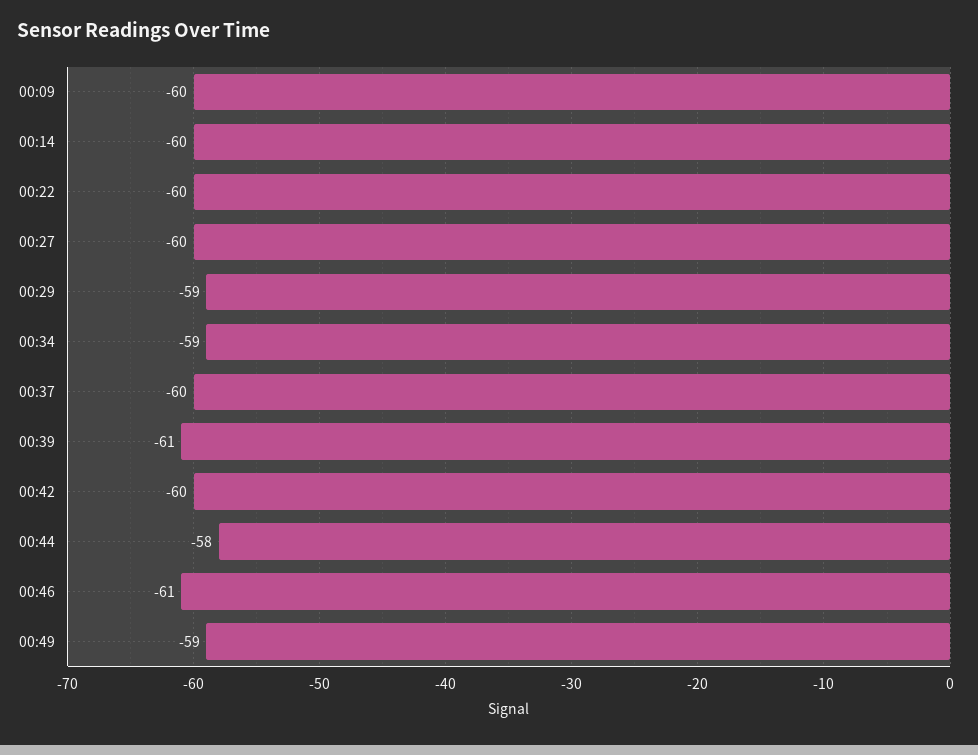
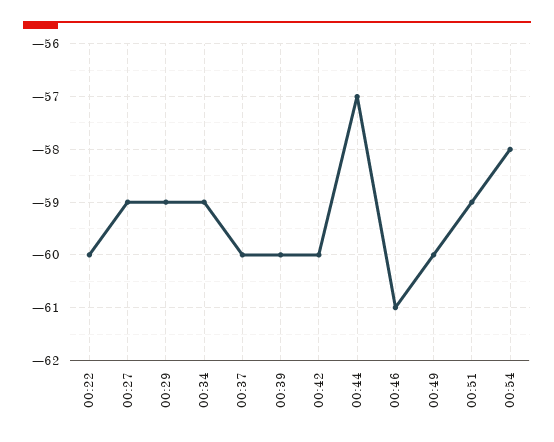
00:09: -60 -> none
00:14: -60 -> none
00:27: -60 -> -59
00:39: -61 -> -60
00:44: -58 -> -57
00:49: -59 -> -60
00:51: none -> -59
00:54: none -> -58

